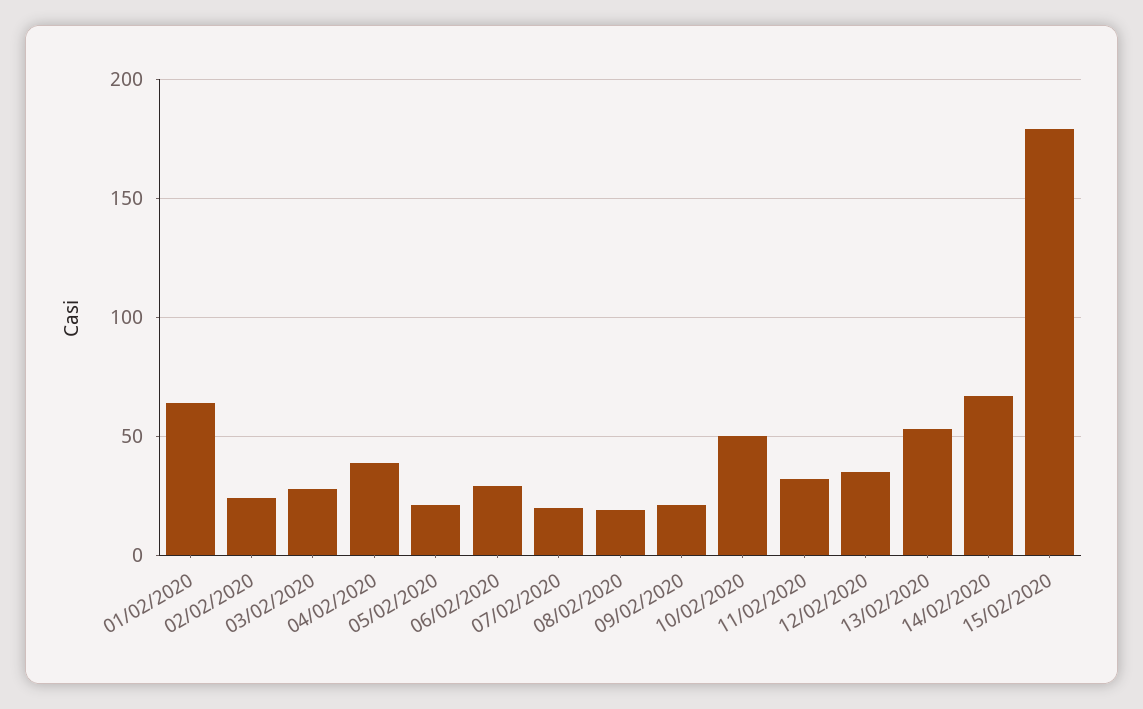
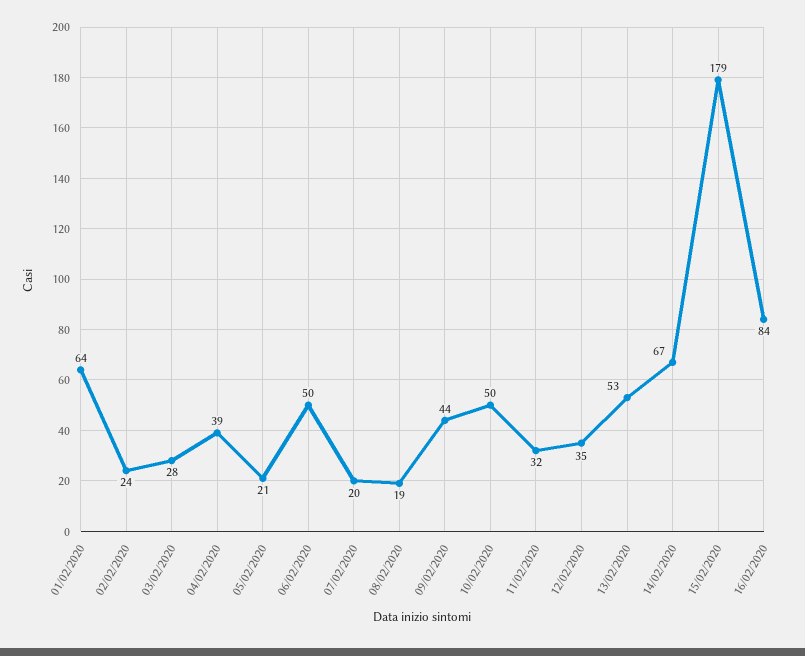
06/02/2020: 30 -> 50
09/02/2020: 20 -> 44
16/02/2020: none -> 84

